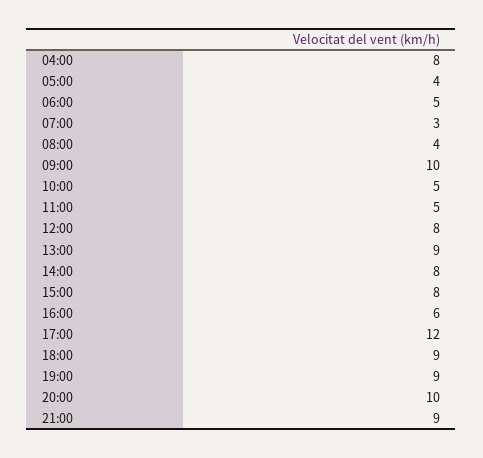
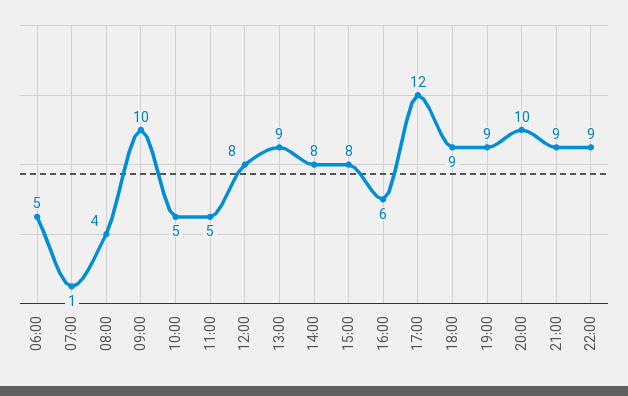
04:00: 8 -> none
05:00: 4 -> none
07:00: 3 -> 1
22:00: none -> 9

